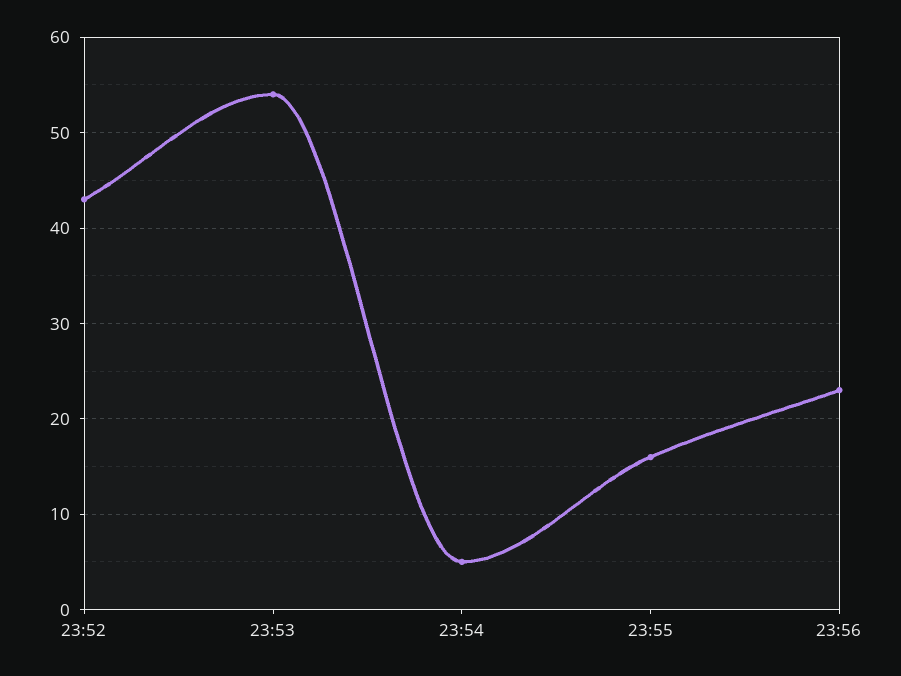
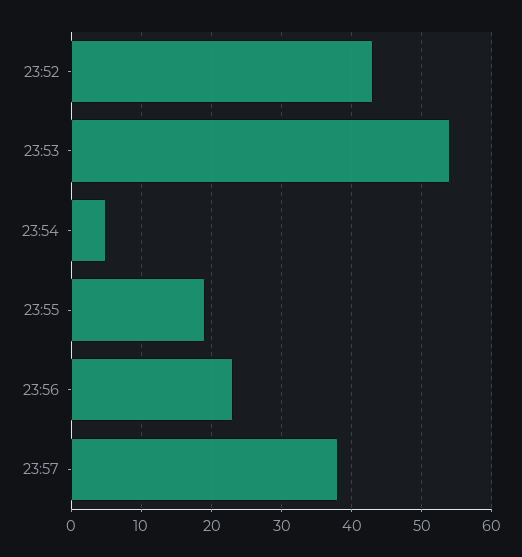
23:55: 16 -> 19
23:57: none -> 38

